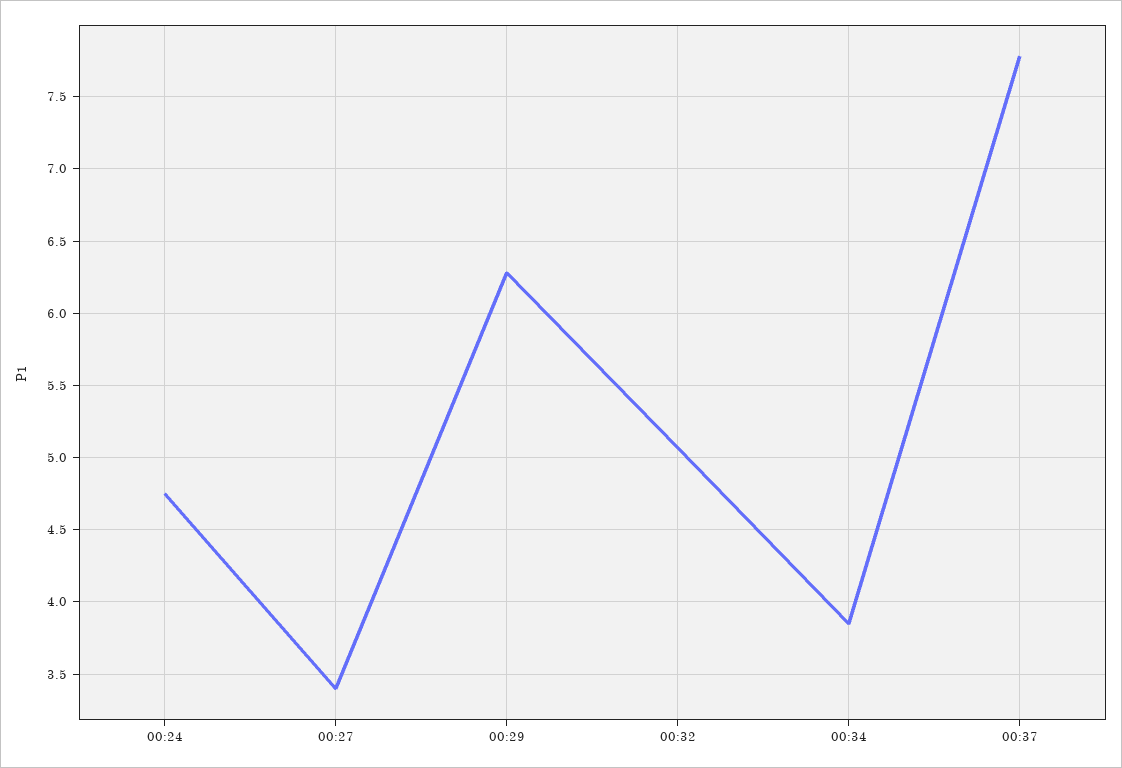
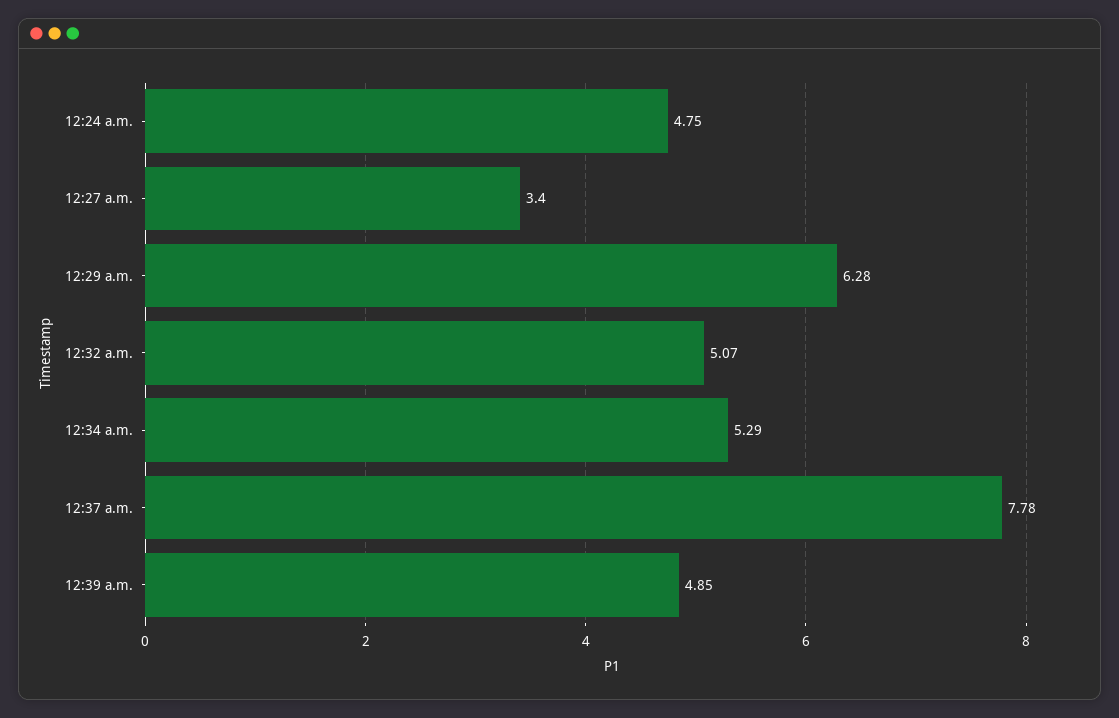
00:34: 3.85 -> 5.29
12:39 a.m.: none -> 4.85

